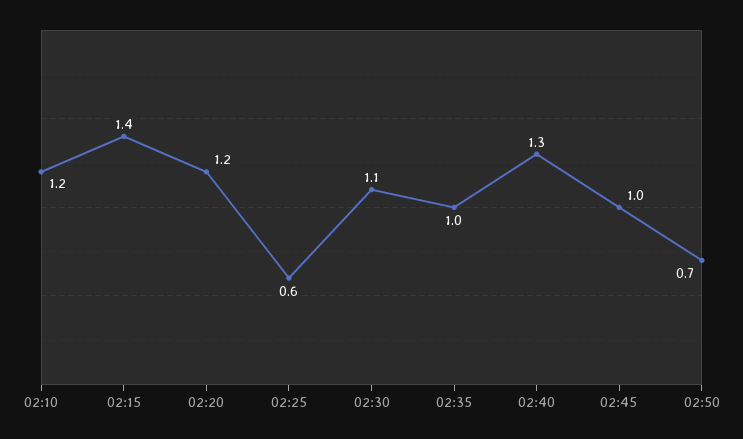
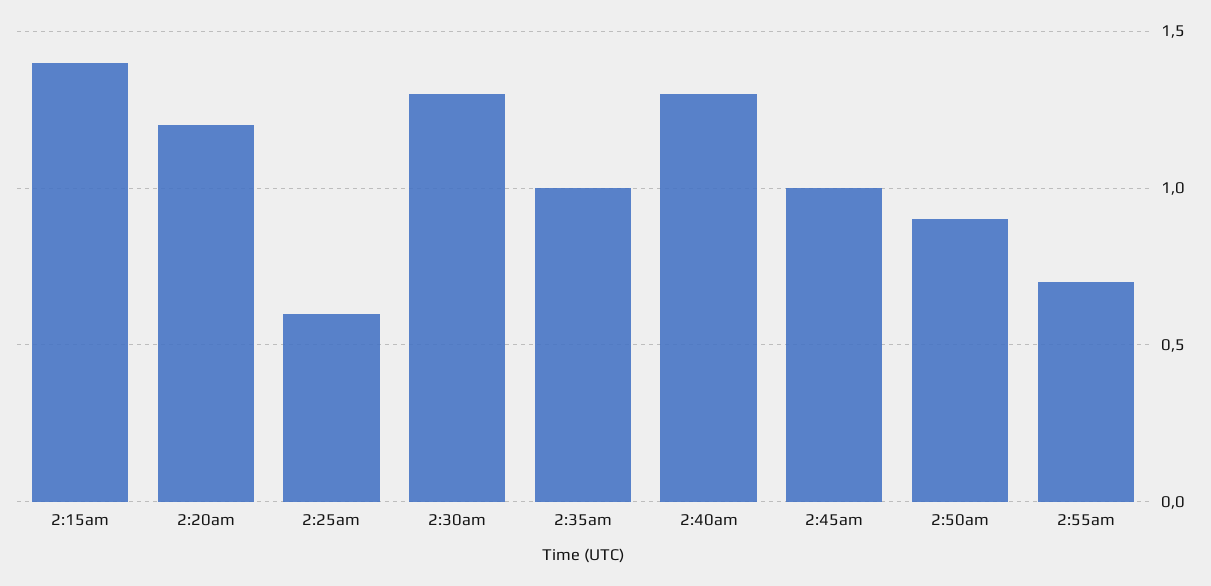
02:10: 1.2 -> none
02:30: 1.1 -> 1.3
02:50: 0.7 -> 0.9
2:55am: none -> 0.7

